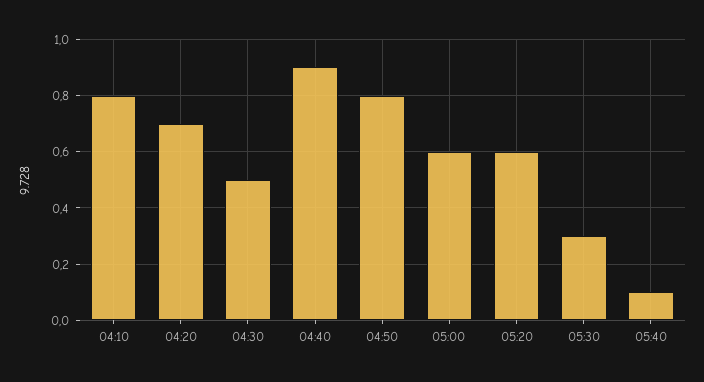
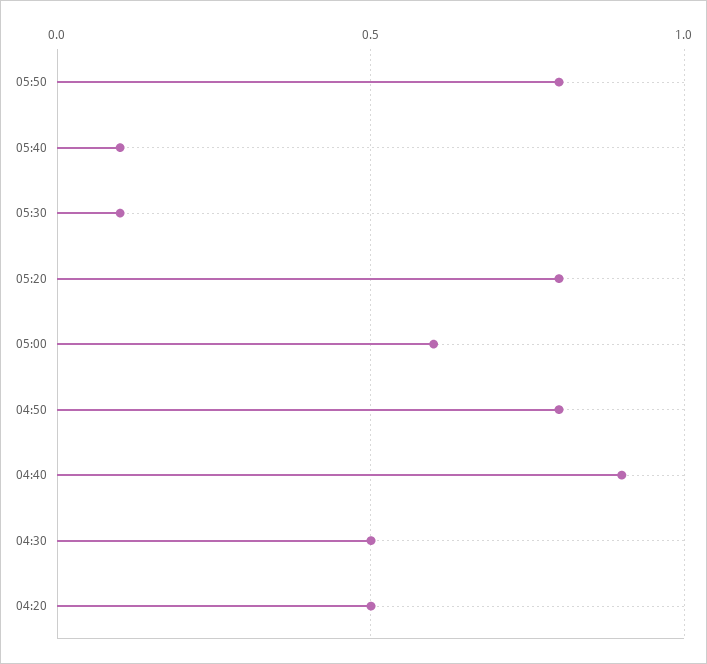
04:10: 0.8 -> none
04:20: 0.7 -> 0.5
05:20: 0.6 -> 0.8
05:30: 0.3 -> 0.1
05:50: none -> 0.8

